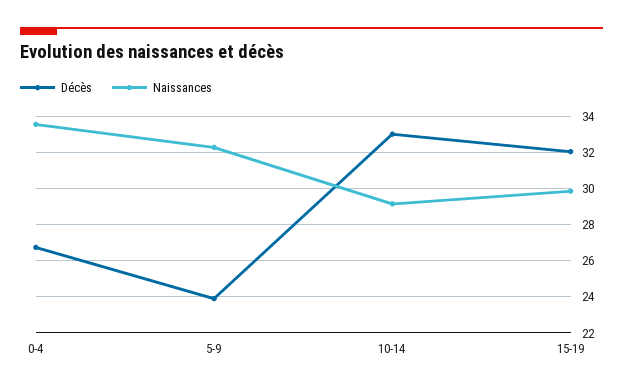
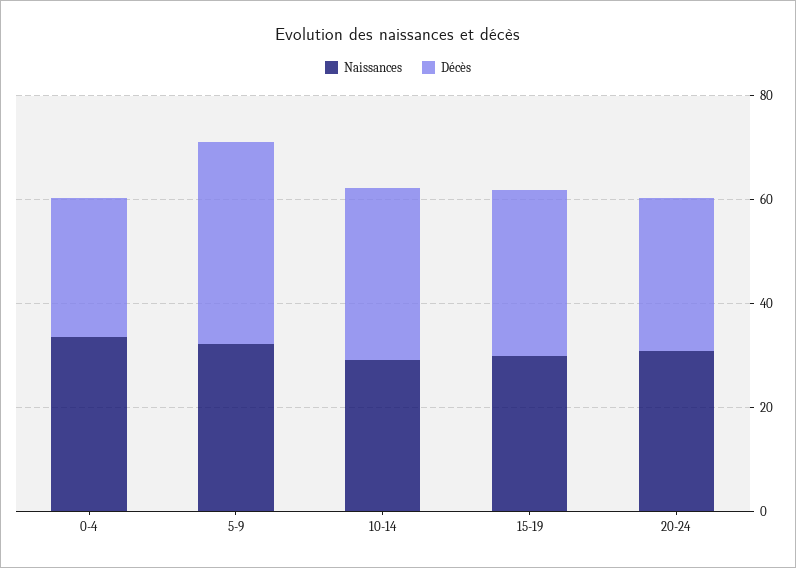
Décès, 5-9: 24 -> 40
Naissances, 20-24: none -> 30
Décès, 20-24: none -> 30

